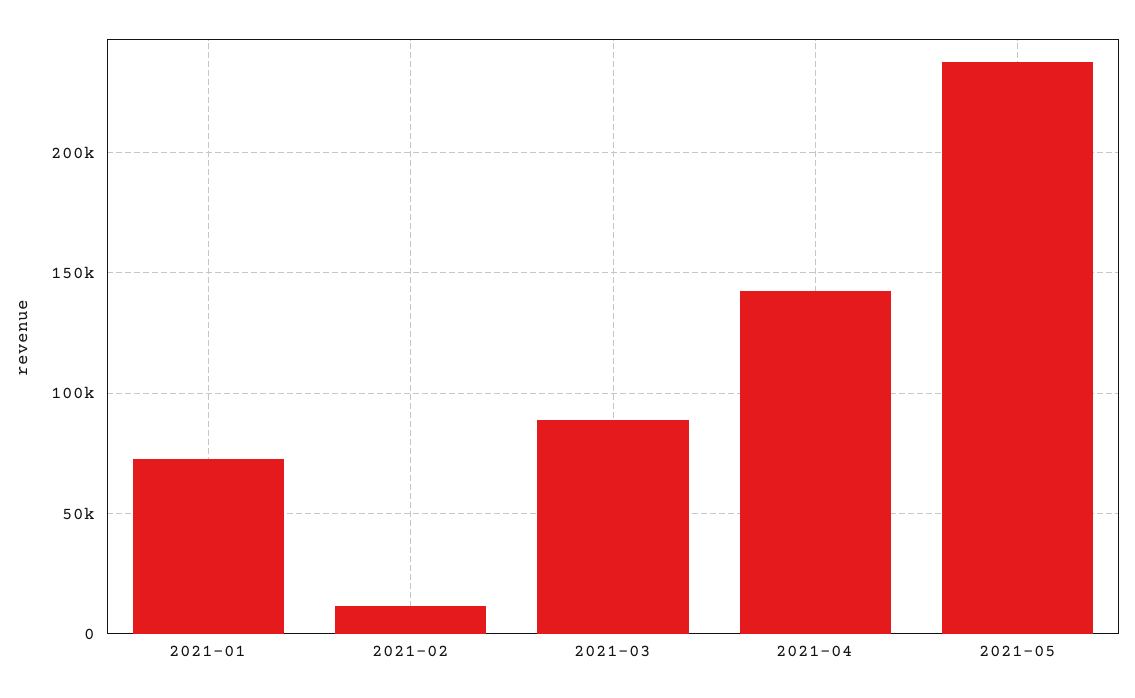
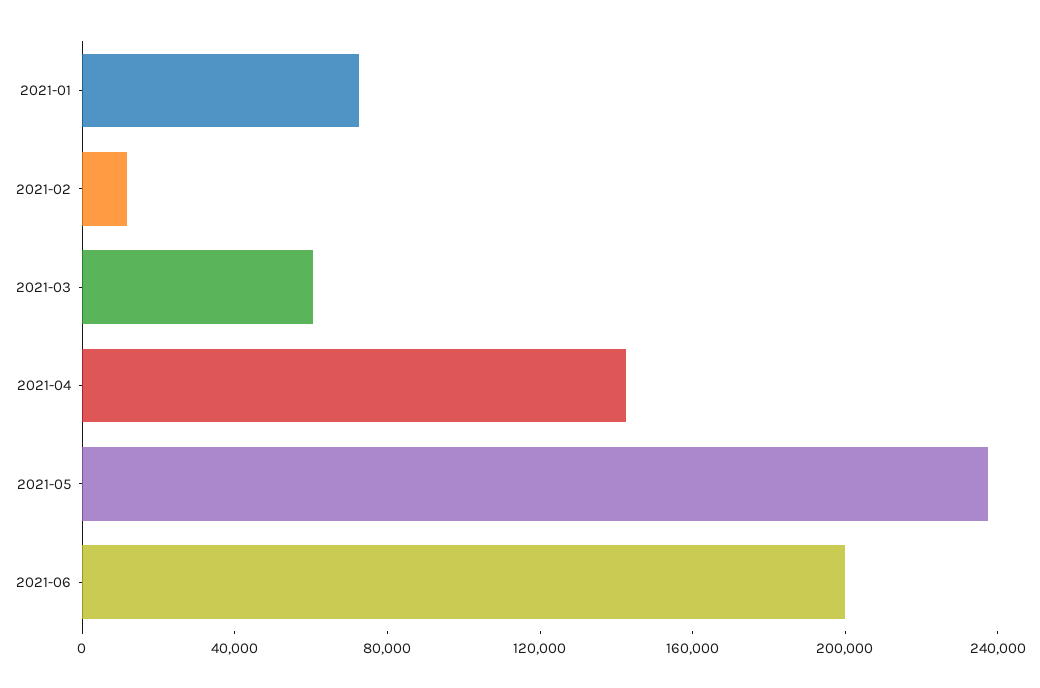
2021-03: 90000 -> 60000
2021-06: none -> 200000

